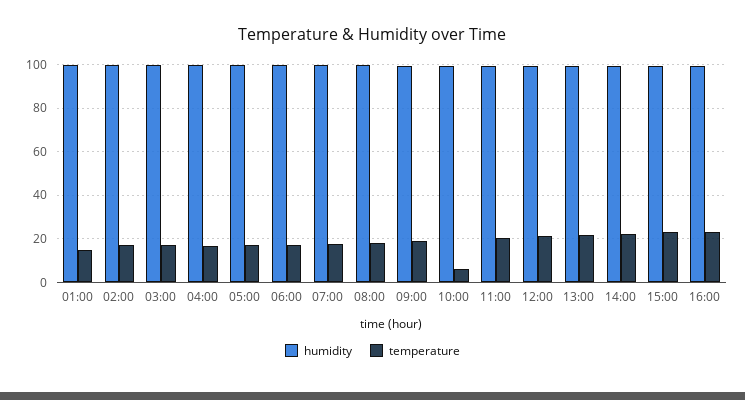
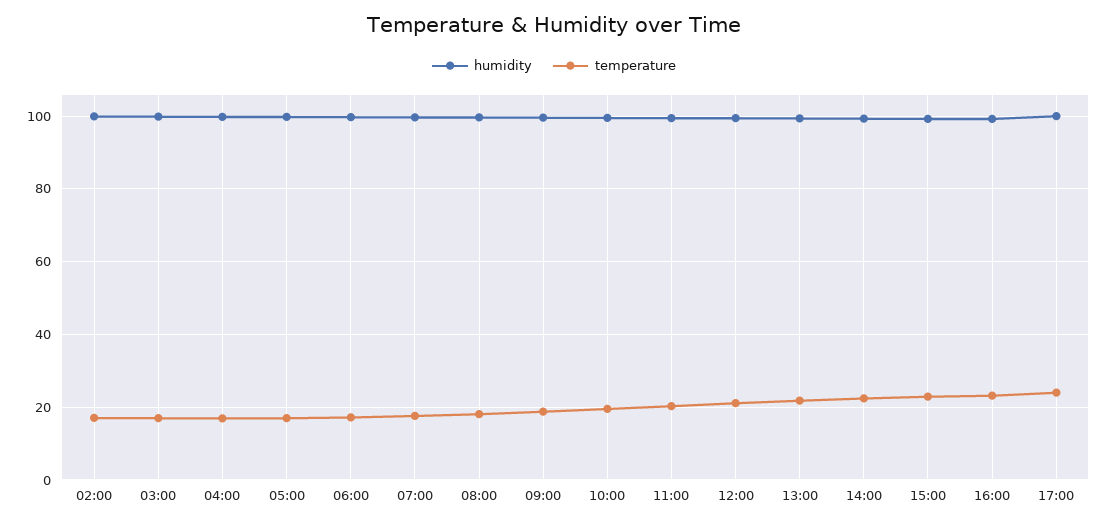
humidity, 01:00: 100 -> none
temperature, 01:00: 15 -> none
temperature, 10:00: 5 -> 20
humidity, 17:00: none -> 100
temperature, 17:00: none -> 24

